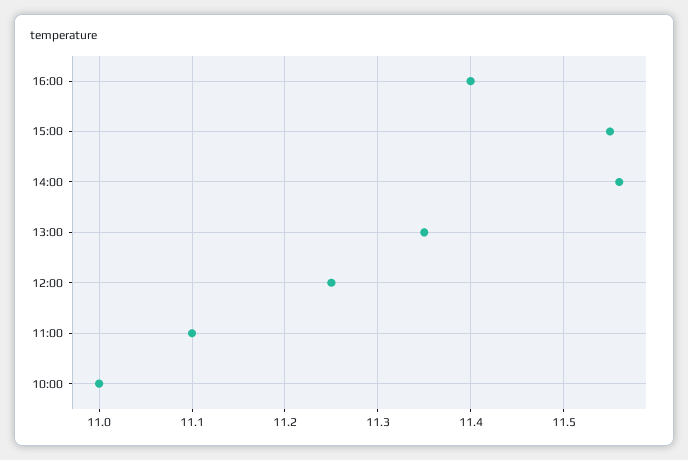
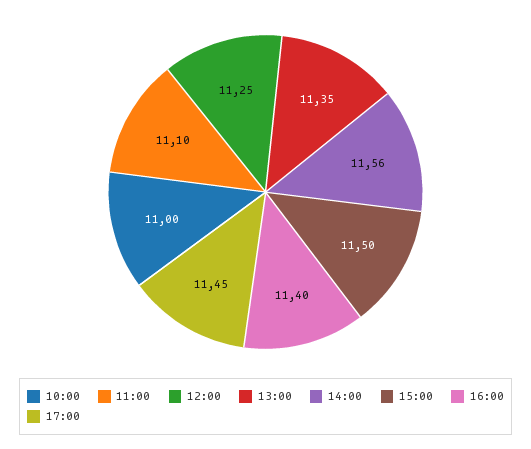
15:00: 11.55 -> 11.5
17:00: none -> 11.45

